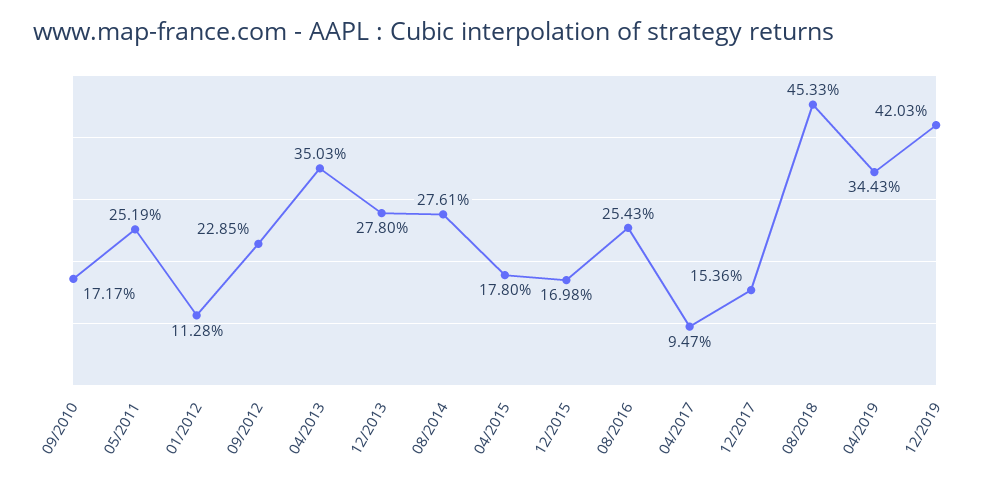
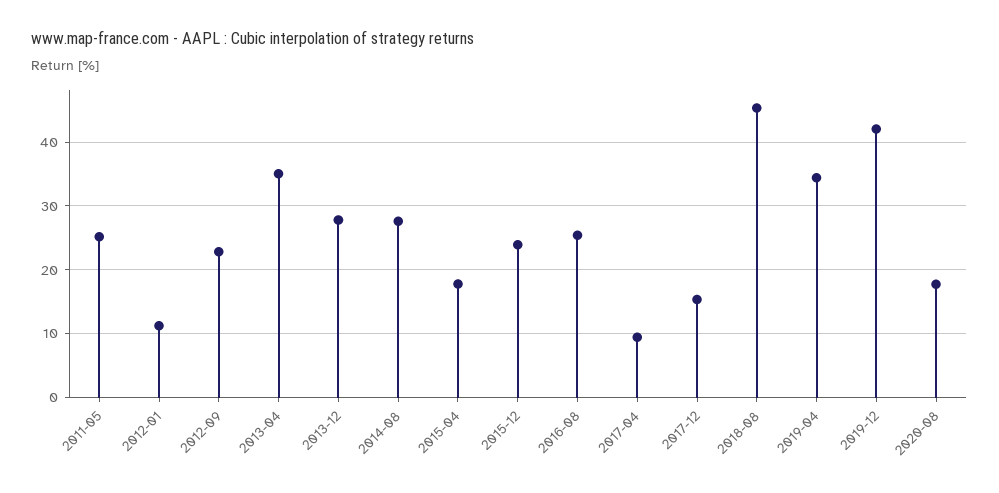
09/2010: 17.17 -> none
12/2015: 16.98 -> 24
2020-08: none -> 18

